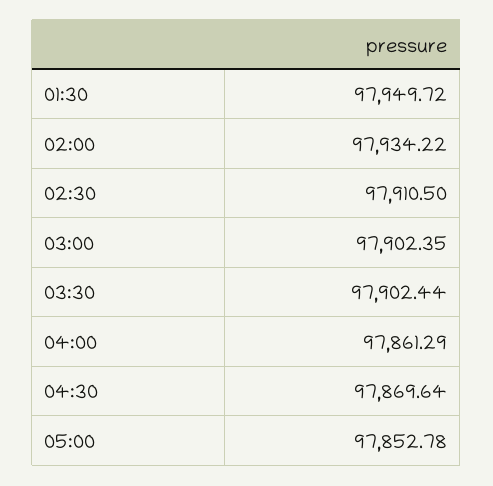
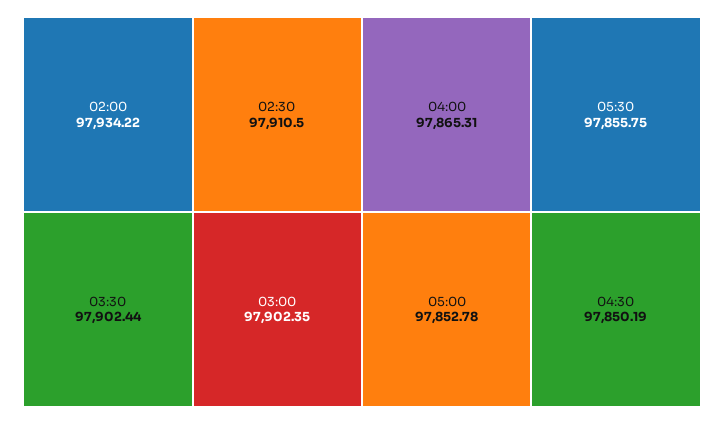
01:30: 97949.72 -> none
04:00: 97861.29 -> 97865.31
04:30: 97869.64 -> 97850.19
05:30: none -> 97855.75

